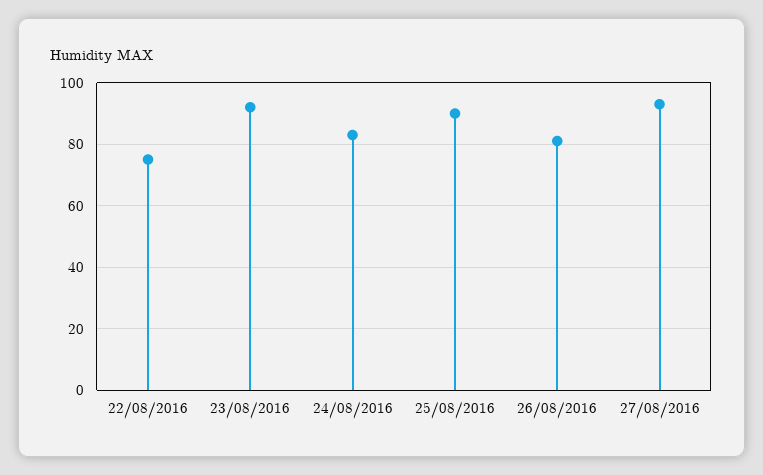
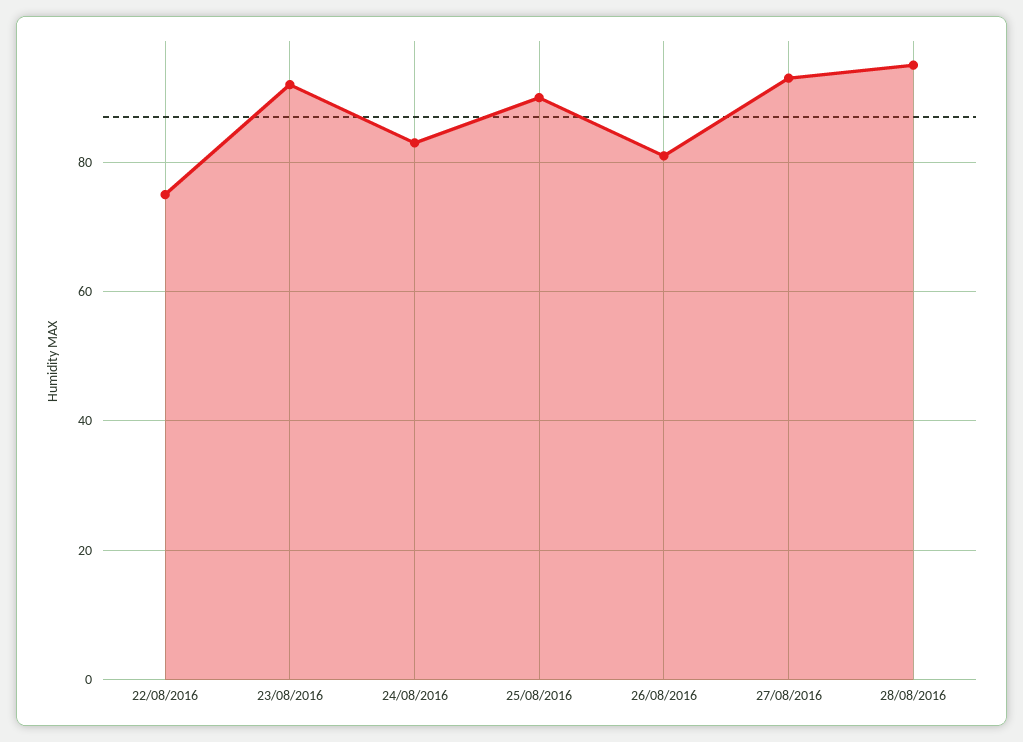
28/08/2016: none -> 95

